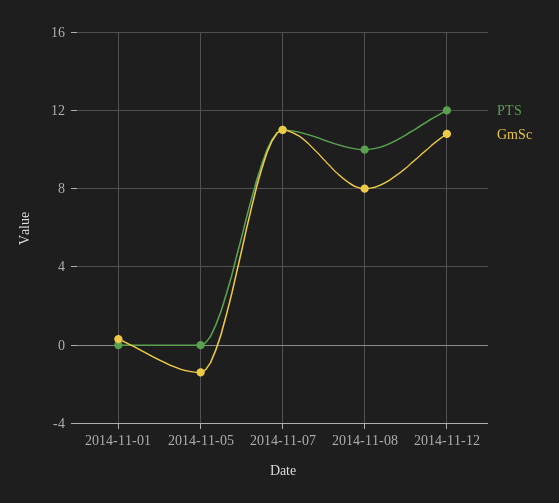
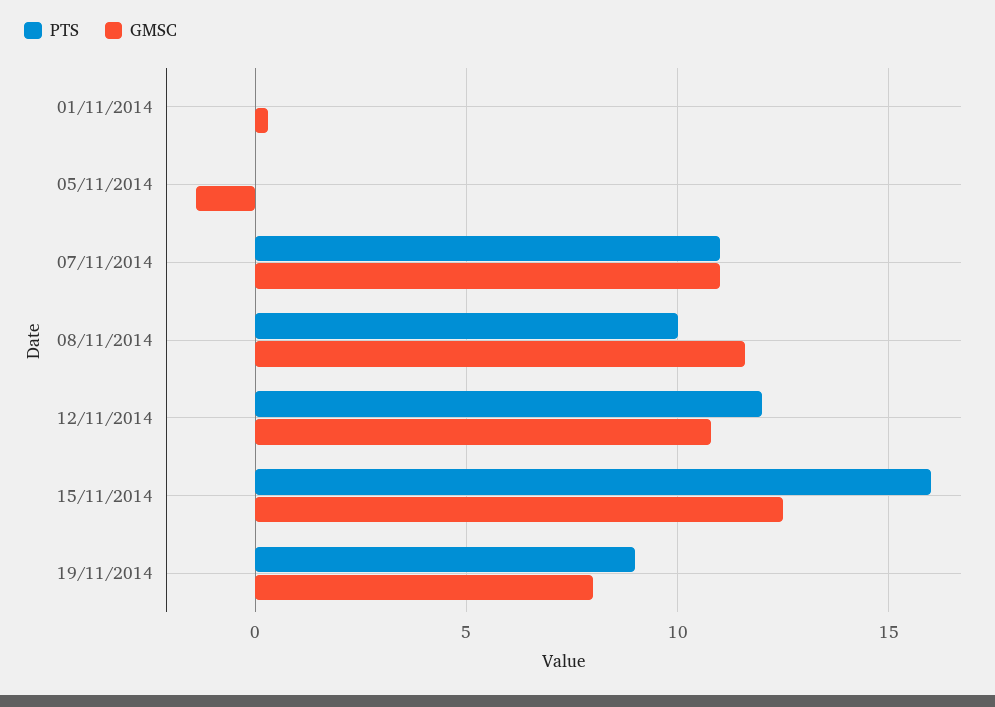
GmSc, 2014-11-08: 8 -> 11.5
PTS, 15/11/2014: none -> 16
GmSc, 15/11/2014: none -> 12.5
PTS, 19/11/2014: none -> 9
GmSc, 19/11/2014: none -> 8

